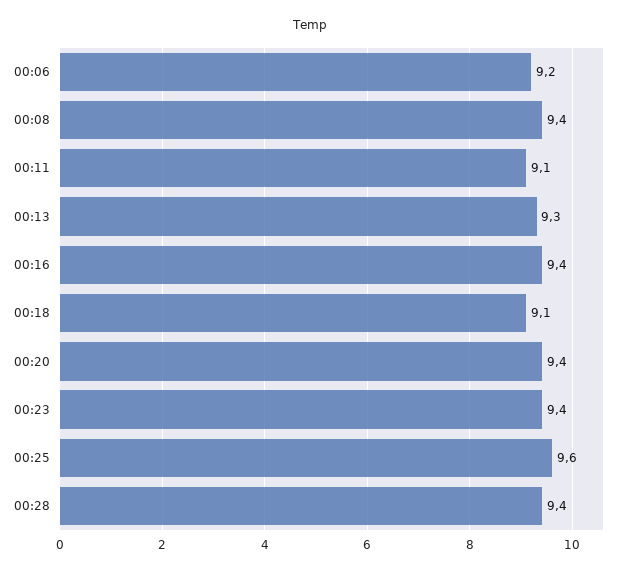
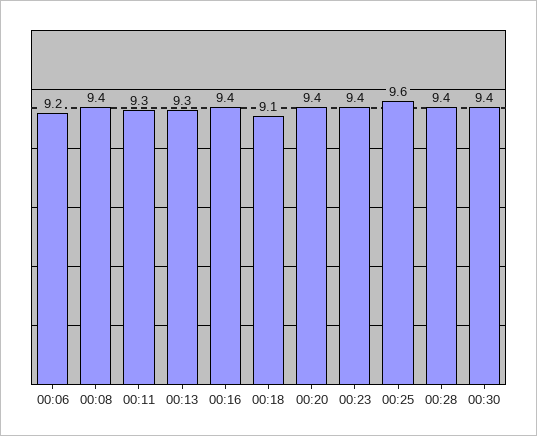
00:11: 9.1 -> 9.3
00:30: none -> 9.4

